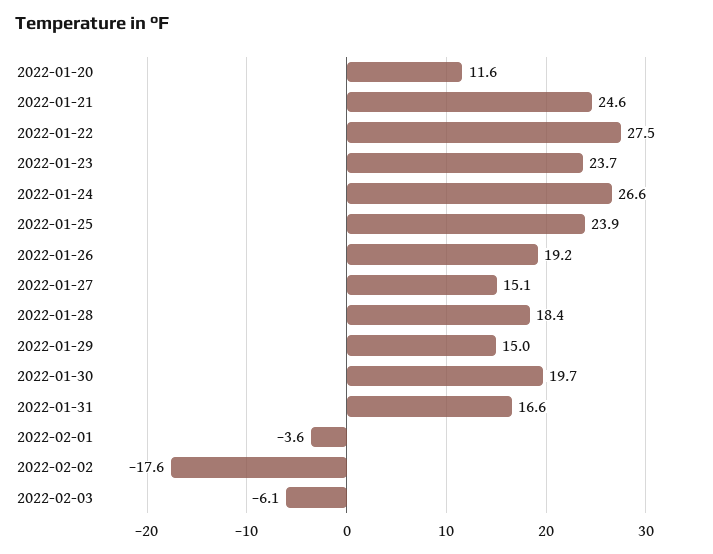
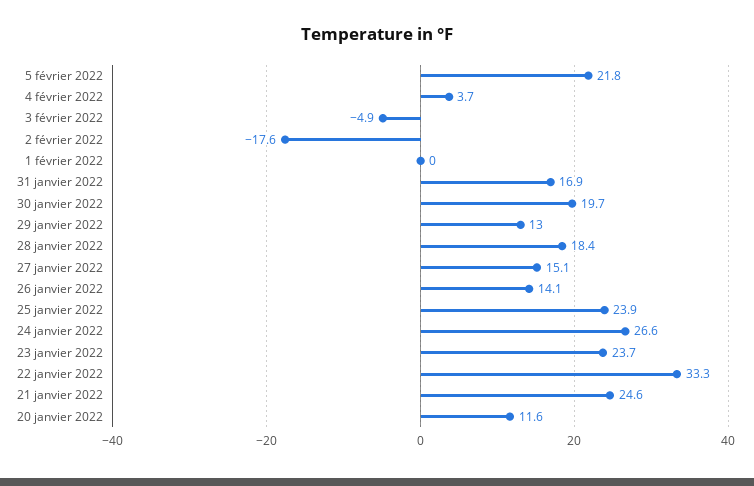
2022-01-22: 27.5 -> 33.3
2022-01-26: 19.2 -> 14.1
2022-01-29: 15 -> 13
2022-01-31: 16.6 -> 16.9
2022-02-01: -3.6 -> 0
2022-02-03: -6.1 -> -4.9
5 février 2022: none -> 21.8
4 février 2022: none -> 3.7

